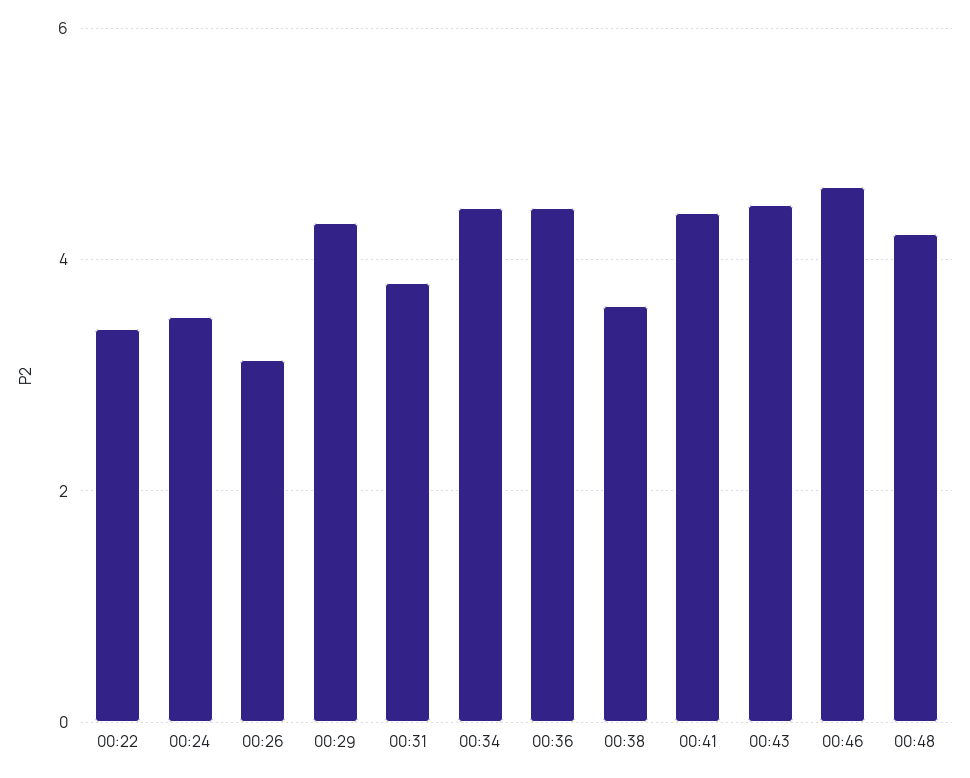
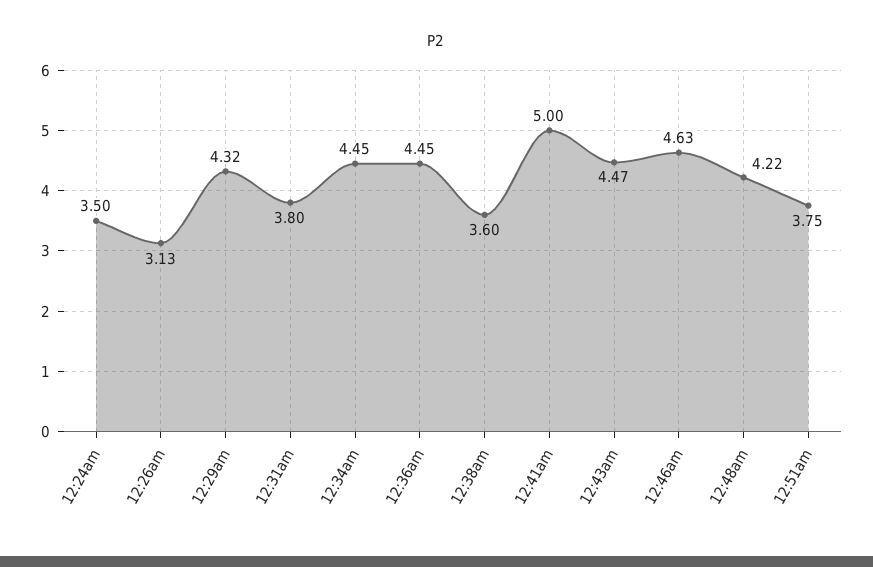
00:22: 3.4 -> none
00:41: 4.4 -> 5
12:51am: none -> 3.75

